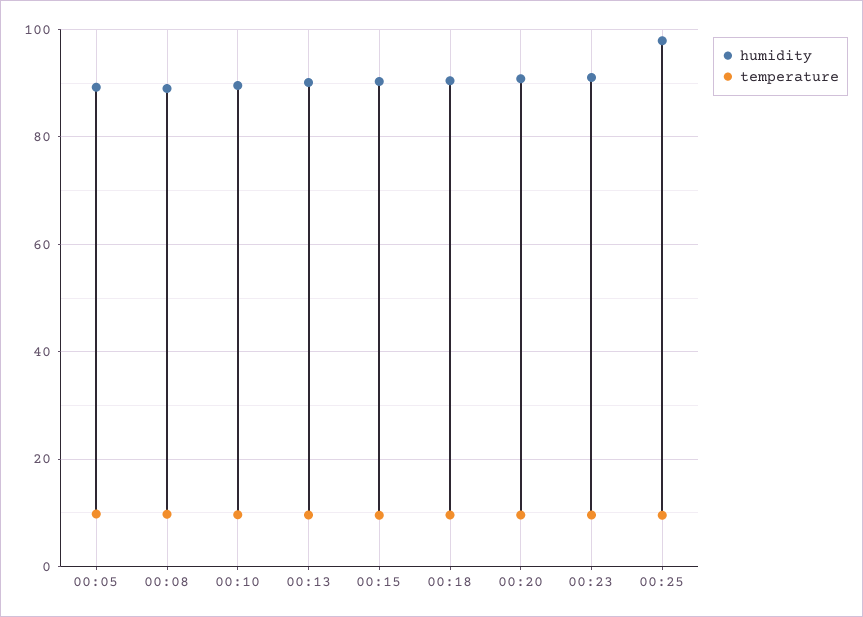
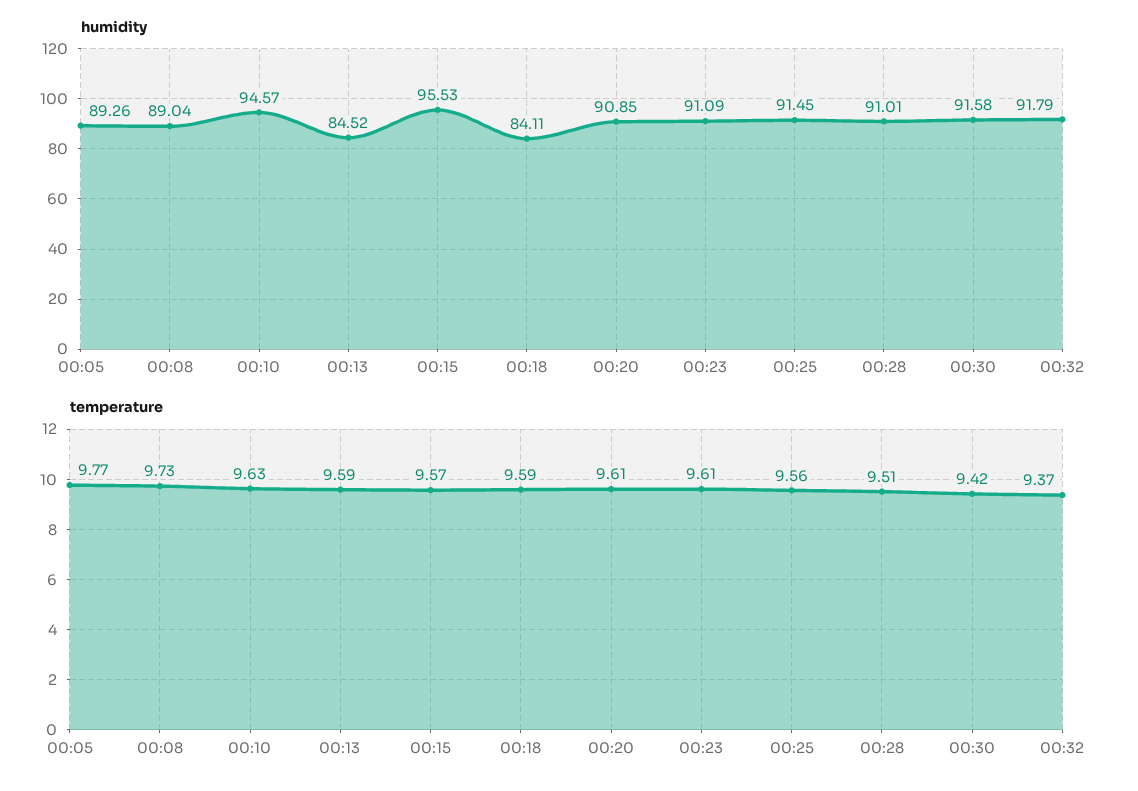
humidity, 00:10: 90 -> 94.57
humidity, 00:13: 90 -> 84.52
humidity, 00:15: 90 -> 95.53
humidity, 00:18: 90 -> 84.11
humidity, 00:25: 98 -> 91.45
humidity, 00:28: none -> 91.01
humidity, 00:30: none -> 91.58
humidity, 00:32: none -> 91.79
temperature, 00:28: none -> 9.51
temperature, 00:30: none -> 9.42
temperature, 00:32: none -> 9.37

